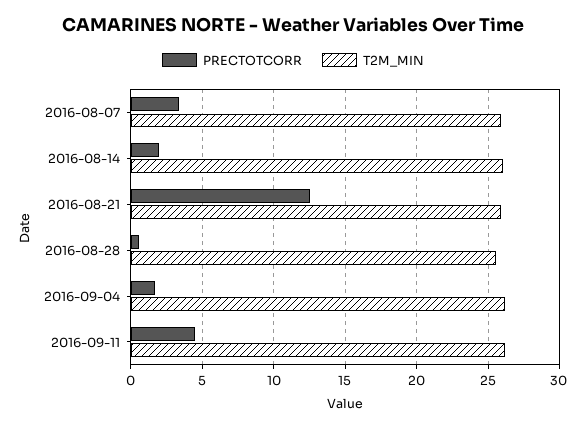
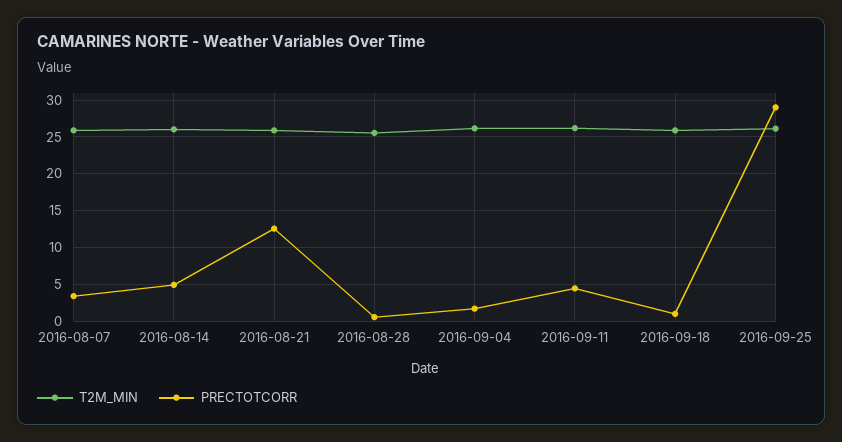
PRECTOTCORR, 2016-08-14: 2 -> 5
T2M_MIN, 2016-09-18: none -> 26
PRECTOTCORR, 2016-09-18: none -> 1
T2M_MIN, 2016-09-25: none -> 26
PRECTOTCORR, 2016-09-25: none -> 29

